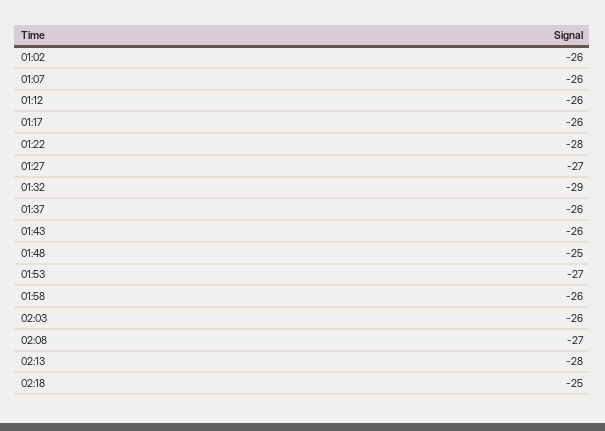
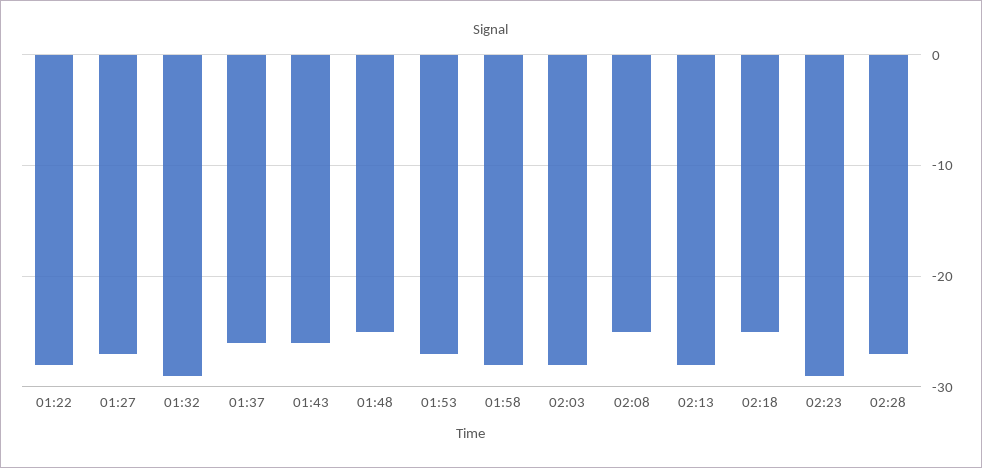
01:02: -26 -> none
01:07: -26 -> none
01:12: -26 -> none
01:17: -26 -> none
01:58: -26 -> -28
02:03: -26 -> -28
02:08: -27 -> -25
02:23: none -> -29
02:28: none -> -27

